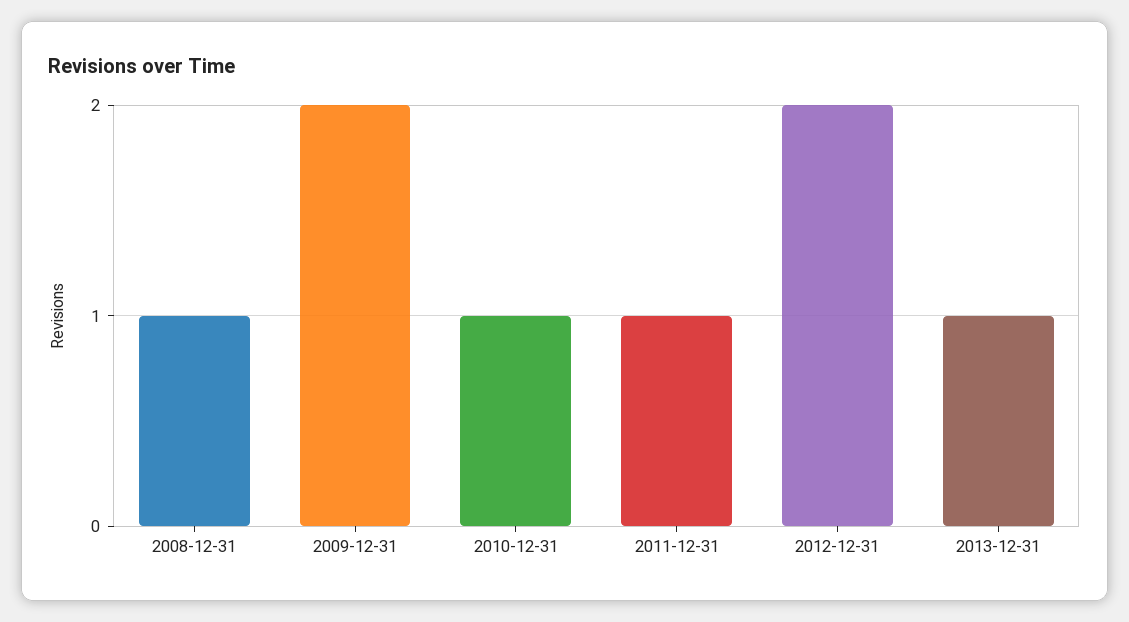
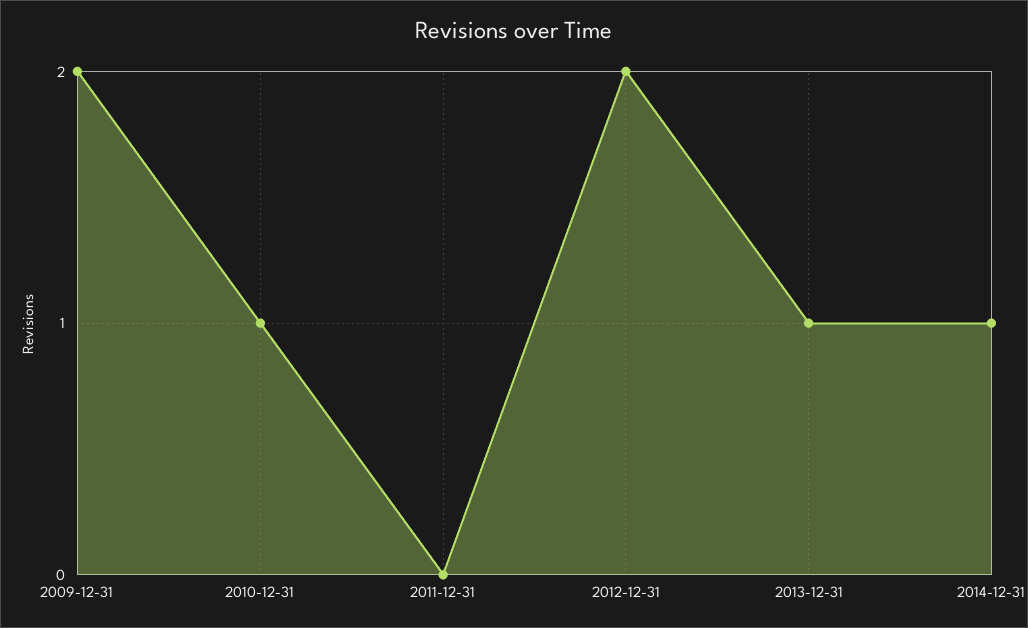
2008-12-31: 1 -> none
2011-12-31: 1 -> 0
2014-12-31: none -> 1

